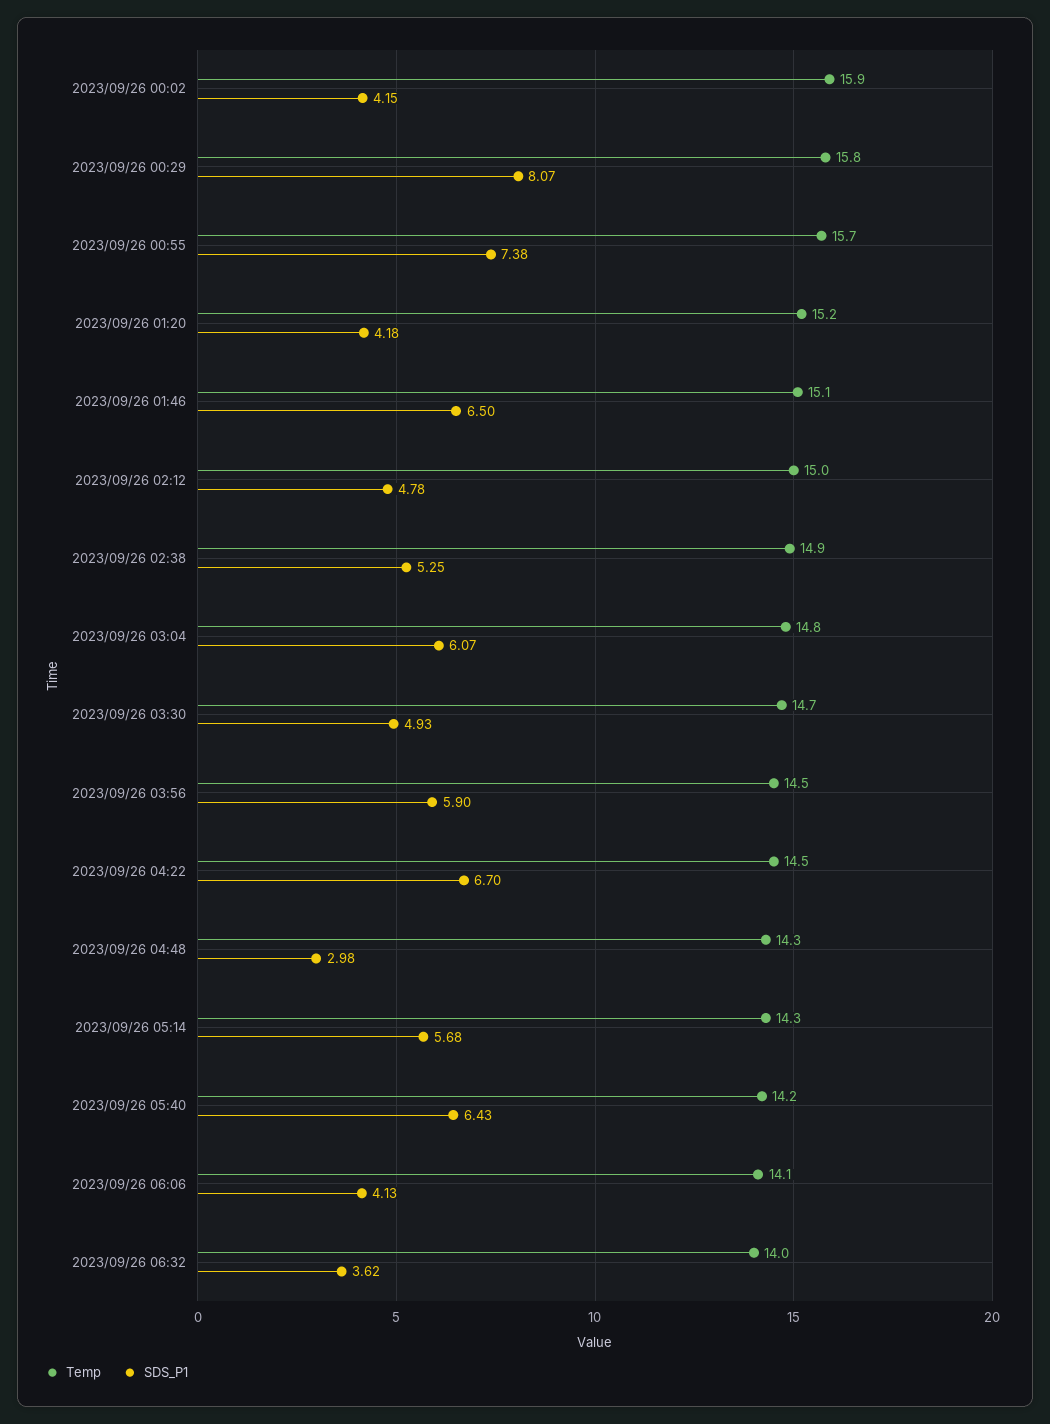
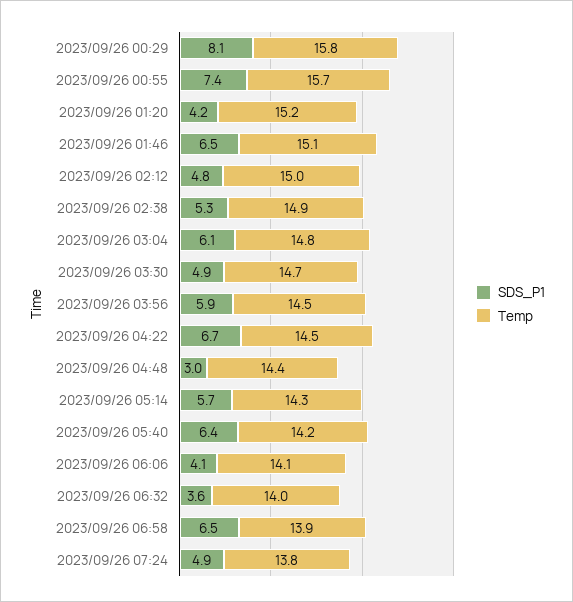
Temp, 2023/09/26 00:02: 15.9 -> none
SDS_P1, 2023/09/26 00:02: 4.15 -> none
Temp, 2023/09/26 04:48: 14.3 -> 14.4
SDS_P1, 2023/09/26 06:58: none -> 6.5
Temp, 2023/09/26 06:58: none -> 13.9
SDS_P1, 2023/09/26 07:24: none -> 4.9
Temp, 2023/09/26 07:24: none -> 13.8

